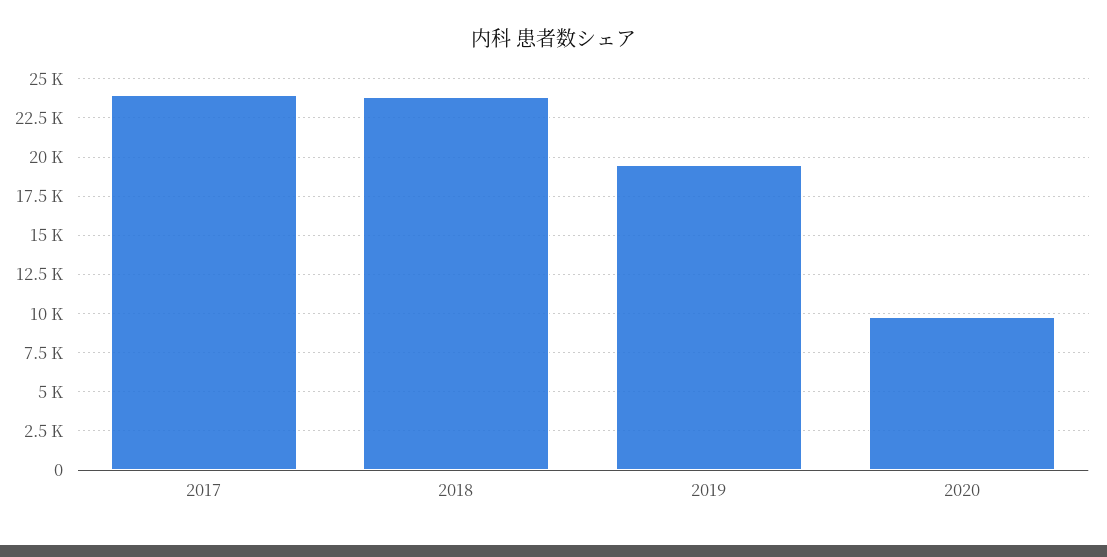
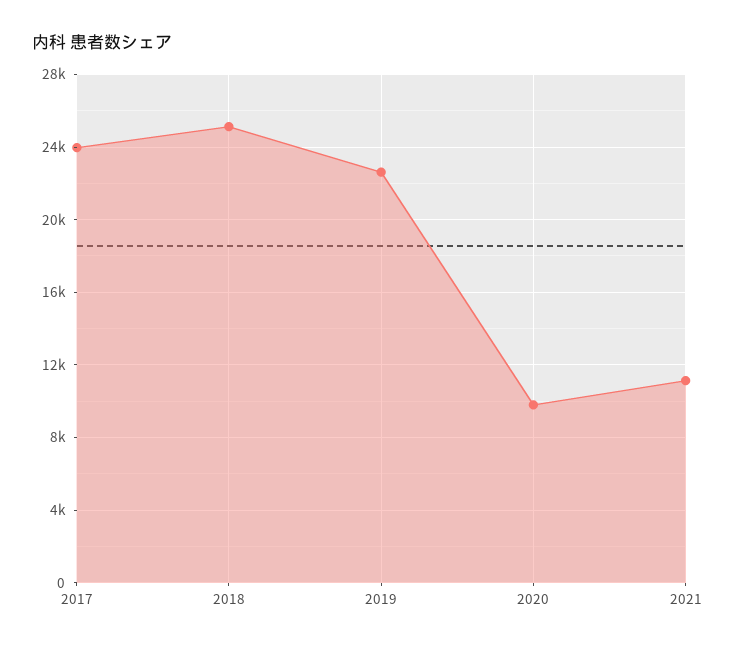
2018: 24000 -> 25000
2019: 19500 -> 22500
2021: none -> 11000

